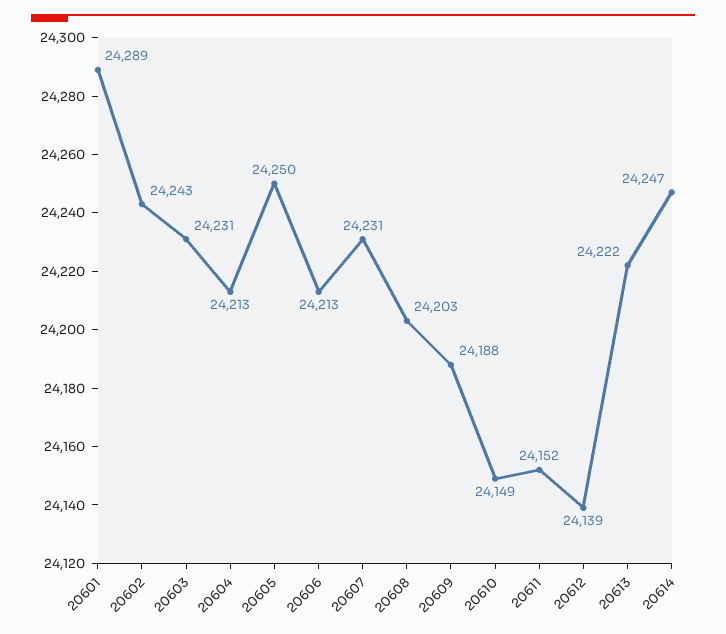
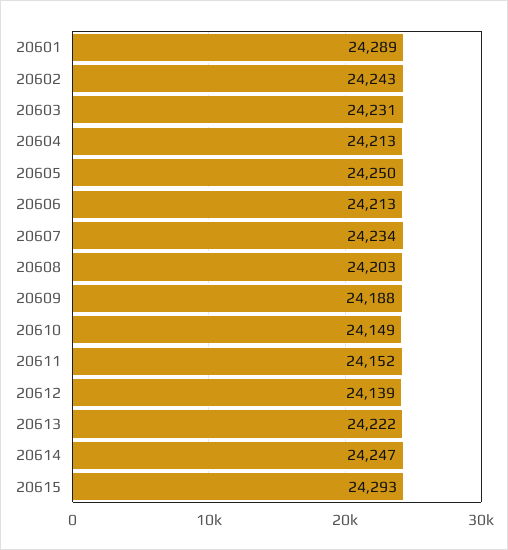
20607: 24231 -> 24234
20615: none -> 24293

